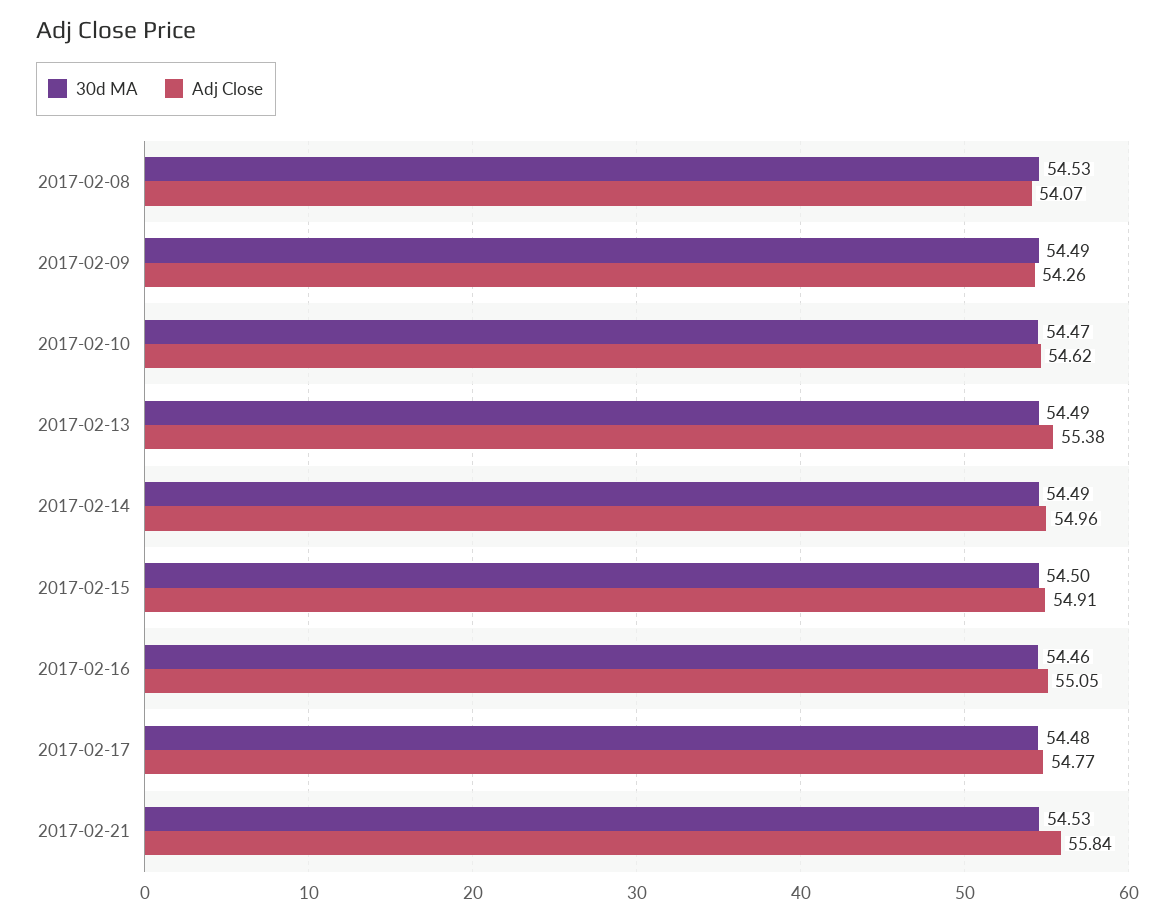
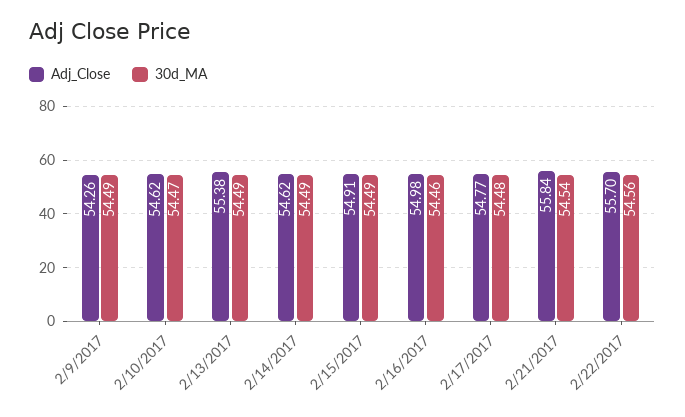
30d MA, 2017-02-08: 54.53 -> none
Adj Close, 2017-02-08: 54.07 -> none
Adj Close, 2017-02-14: 54.96 -> 54.62
30d MA, 2017-02-15: 54.5 -> 54.49
Adj Close, 2017-02-16: 55.05 -> 54.98
30d MA, 2017-02-21: 54.53 -> 54.54
Adj Close, 2/22/2017: none -> 55.7
30d MA, 2/22/2017: none -> 54.56

